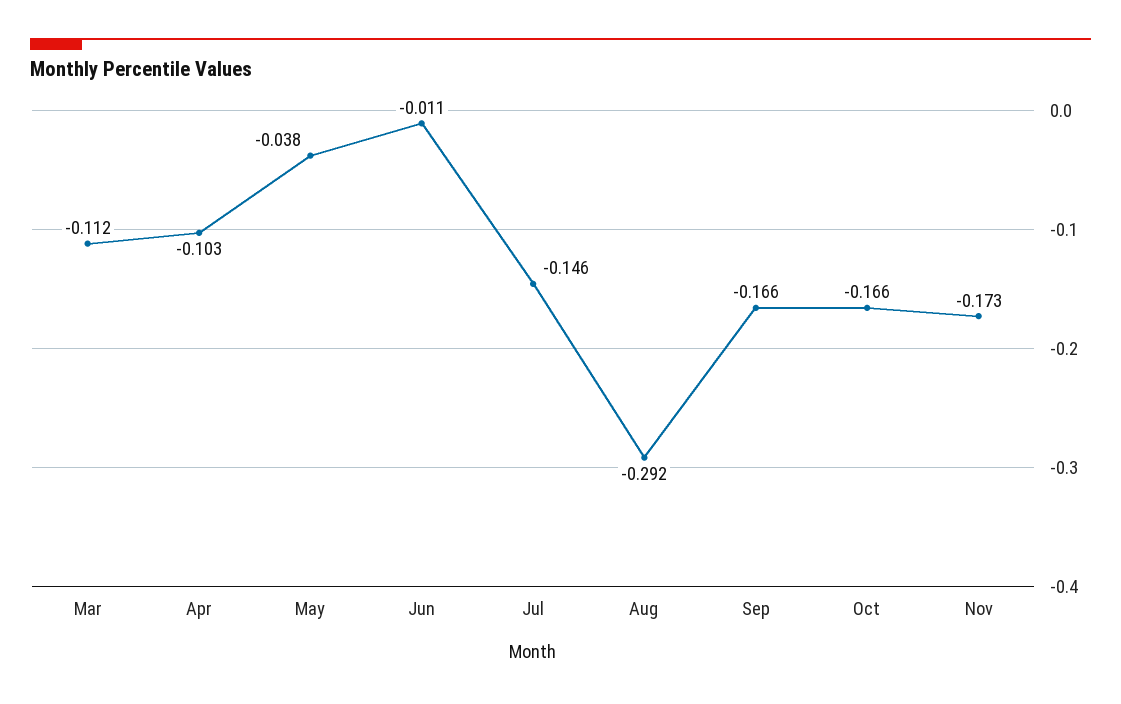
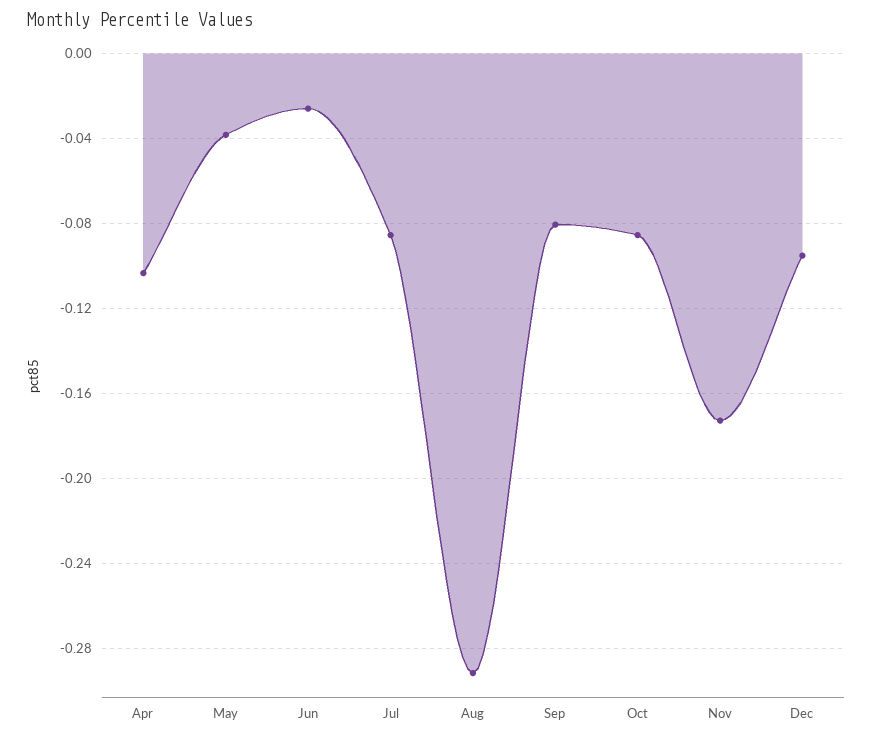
Mar: -0.112 -> none
Jun: -0.011 -> -0.025
Jul: -0.146 -> -0.085
Sep: -0.166 -> -0.08
Oct: -0.166 -> -0.085
Dec: none -> -0.095

